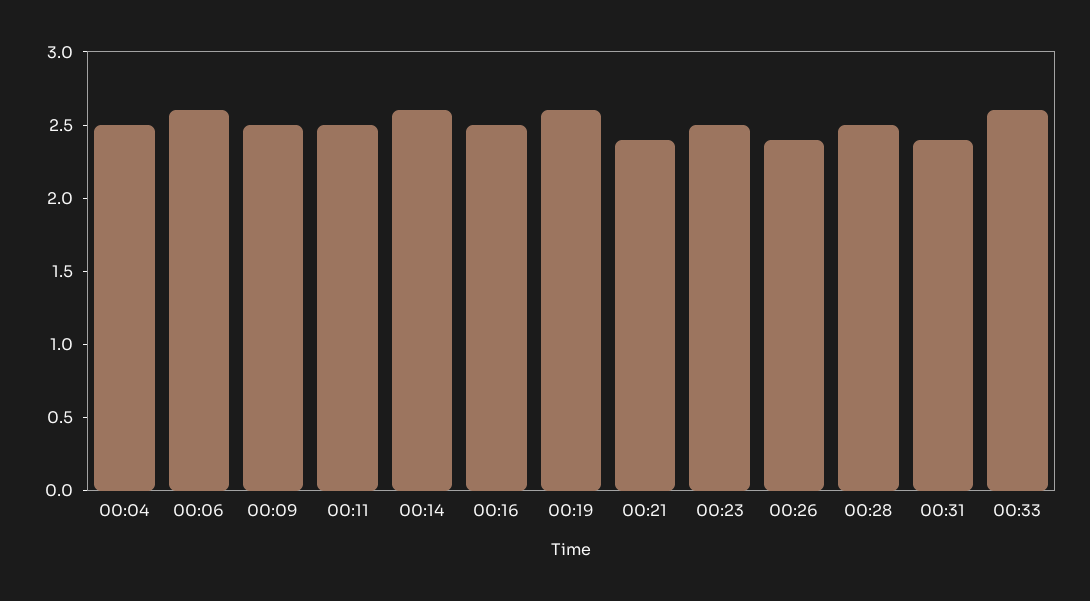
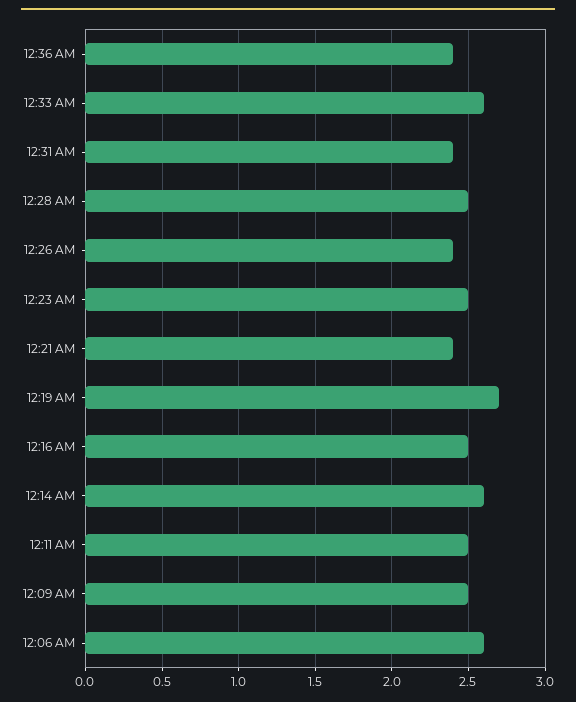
00:04: 2.5 -> none
00:19: 2.6 -> 2.7
12:36 AM: none -> 2.4

